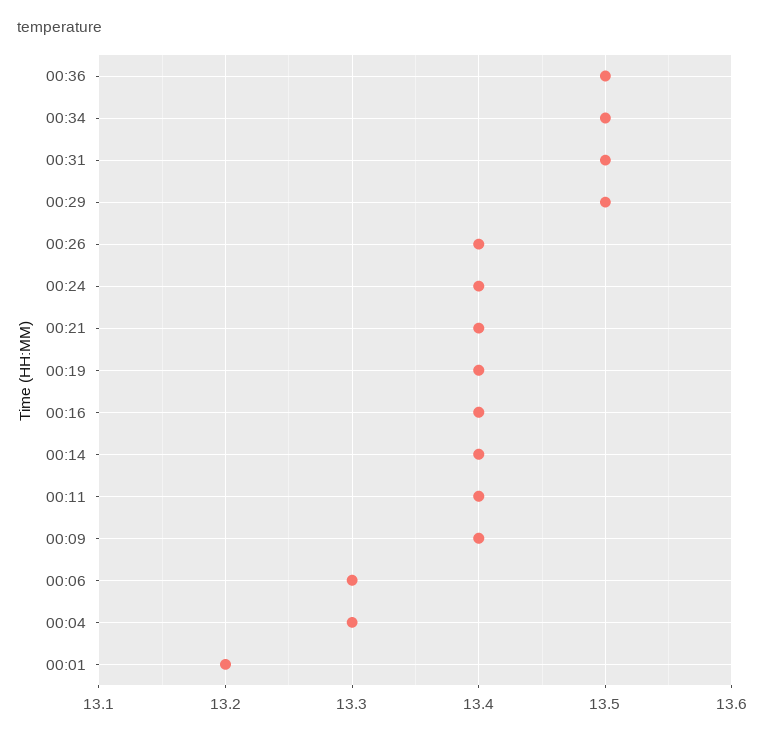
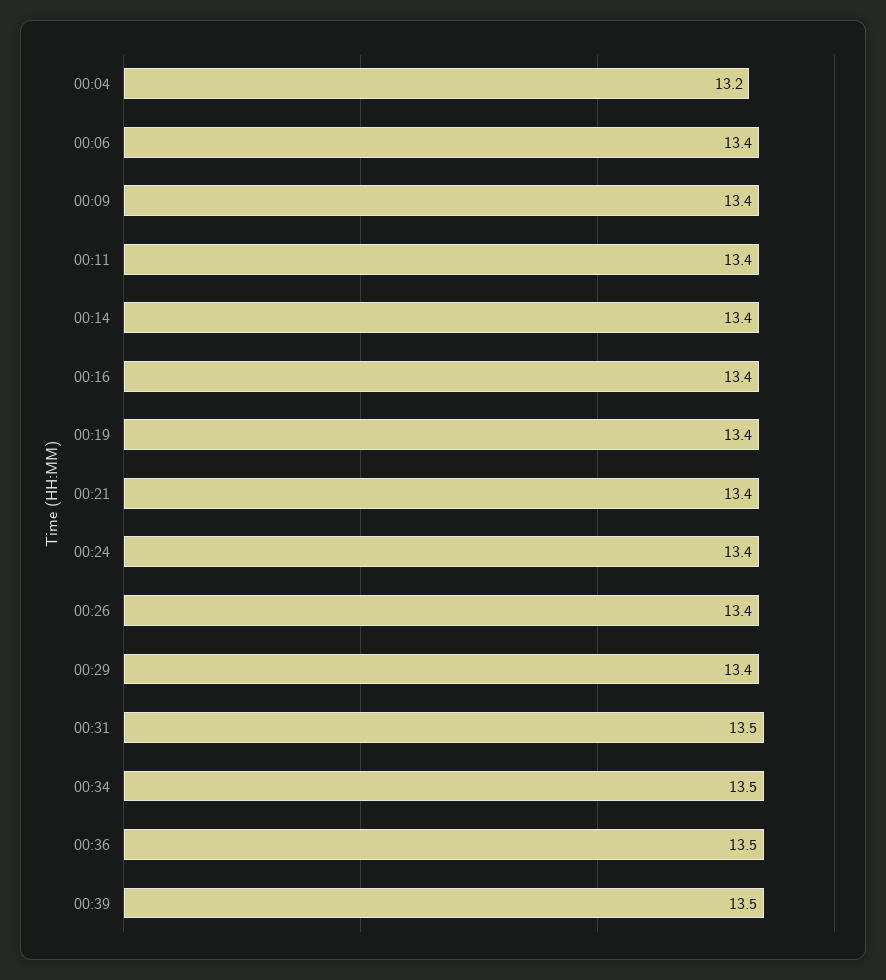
00:29: 13.5 -> 13.4
00:06: 13.3 -> 13.4
00:04: 13.3 -> 13.2
00:01: 13.2 -> none
00:39: none -> 13.5

